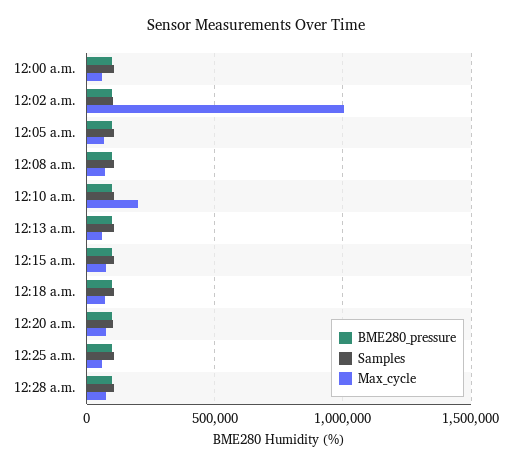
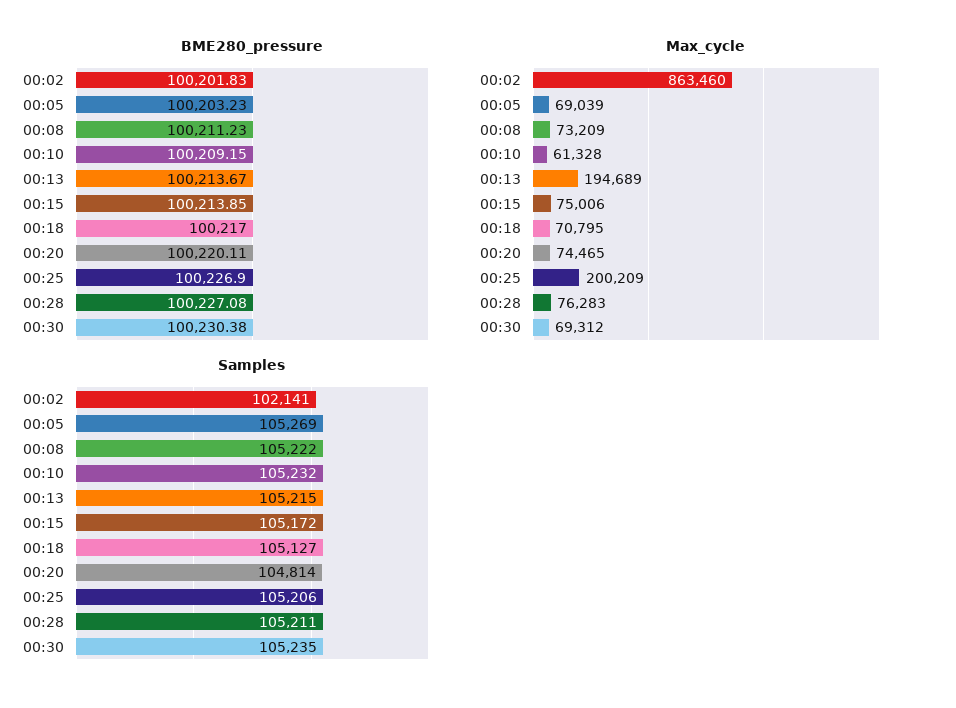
BME280_pressure, 12:00 a.m.: 100000 -> none
Samples, 12:00 a.m.: 100000 -> none
Max_cycle, 12:00 a.m.: 50000 -> none
Max_cycle, 12:02 a.m.: 1000000 -> 863460
Max_cycle, 12:10 a.m.: 200000 -> 61328
Max_cycle, 12:13 a.m.: 50000 -> 194689
Max_cycle, 12:25 a.m.: 50000 -> 200209
BME280_pressure, 00:30: none -> 100230.38
Max_cycle, 00:30: none -> 69312
Samples, 00:30: none -> 105235

